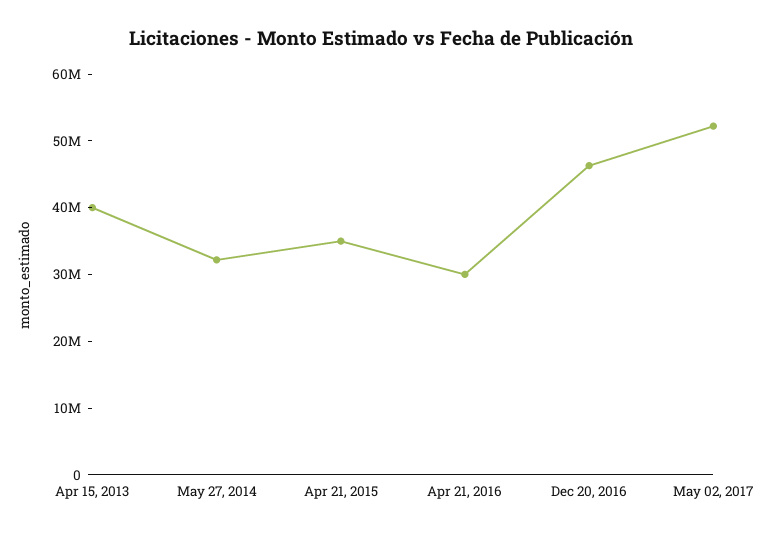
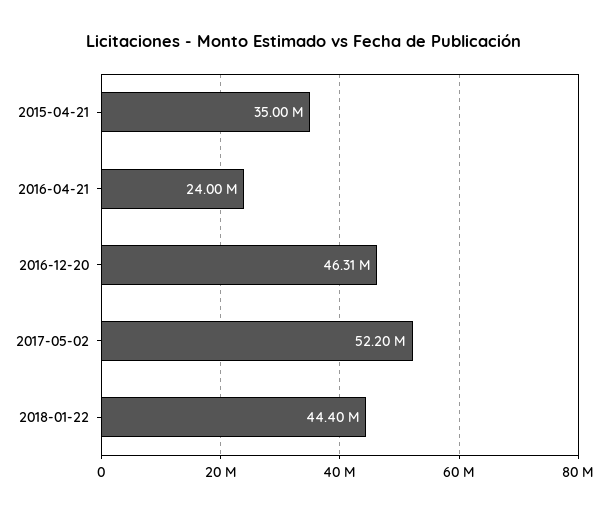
Apr 15, 2013: 40000000 -> none
May 27, 2014: 32000000 -> none
Apr 21, 2016: 30000000 -> 24000000
2018-01-22: none -> 44400000

